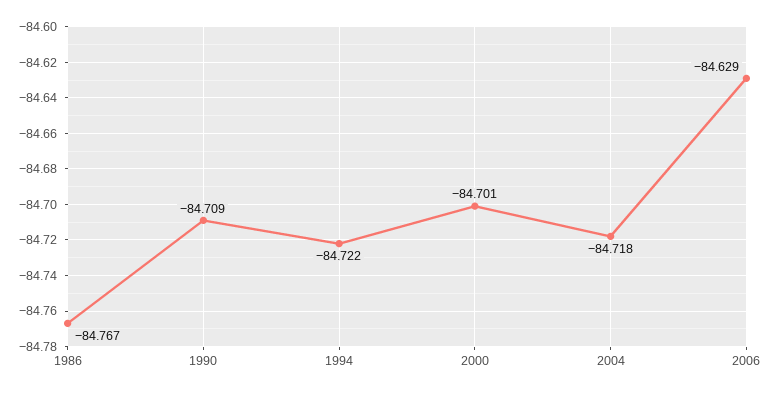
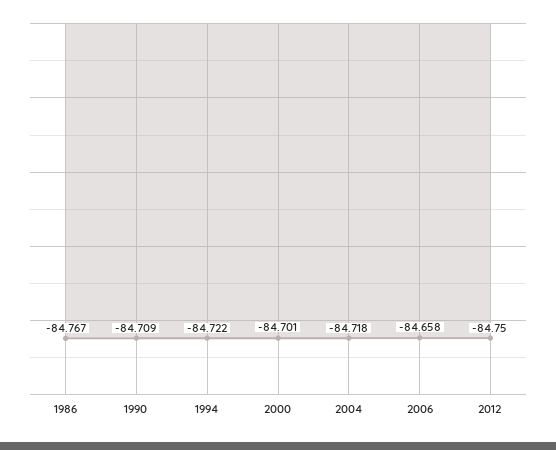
2006: -84.629 -> -84.658
2012: none -> -84.75

